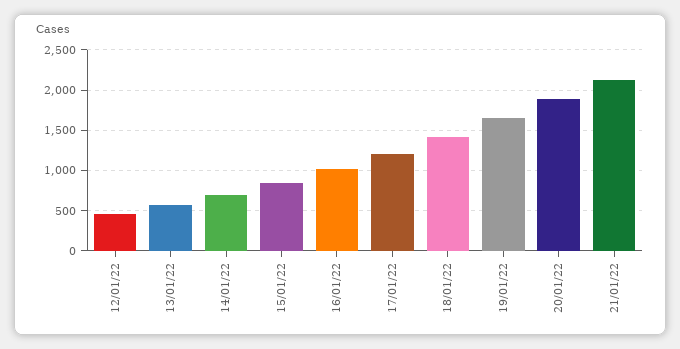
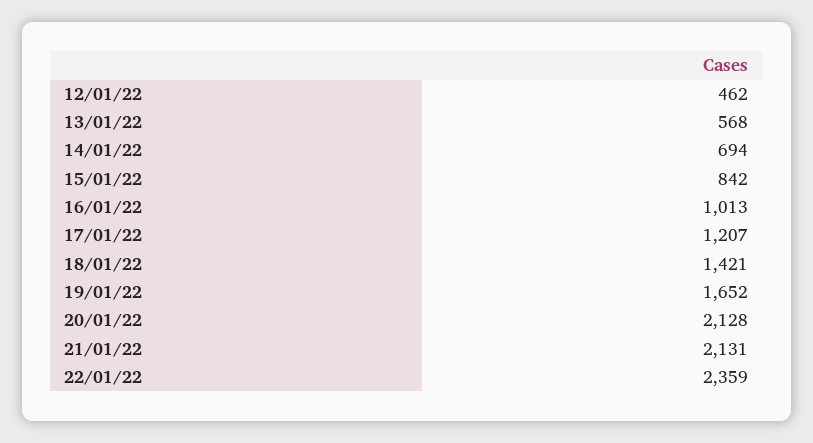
20/01/22: 1900 -> 2128
22/01/22: none -> 2359

